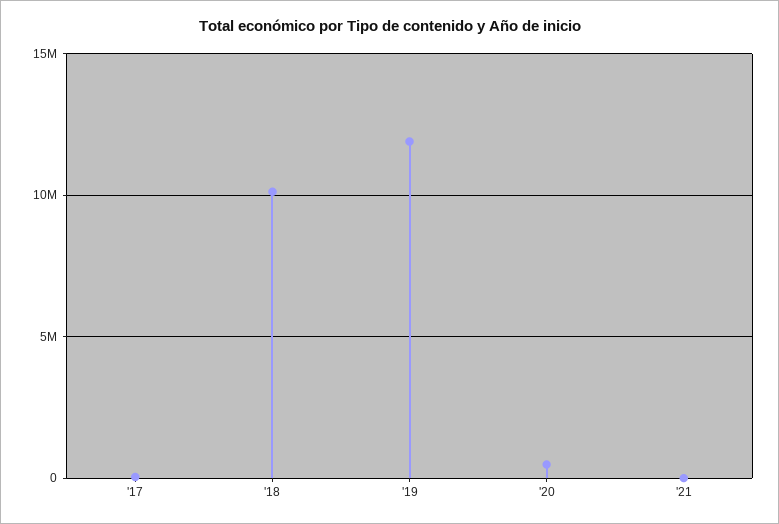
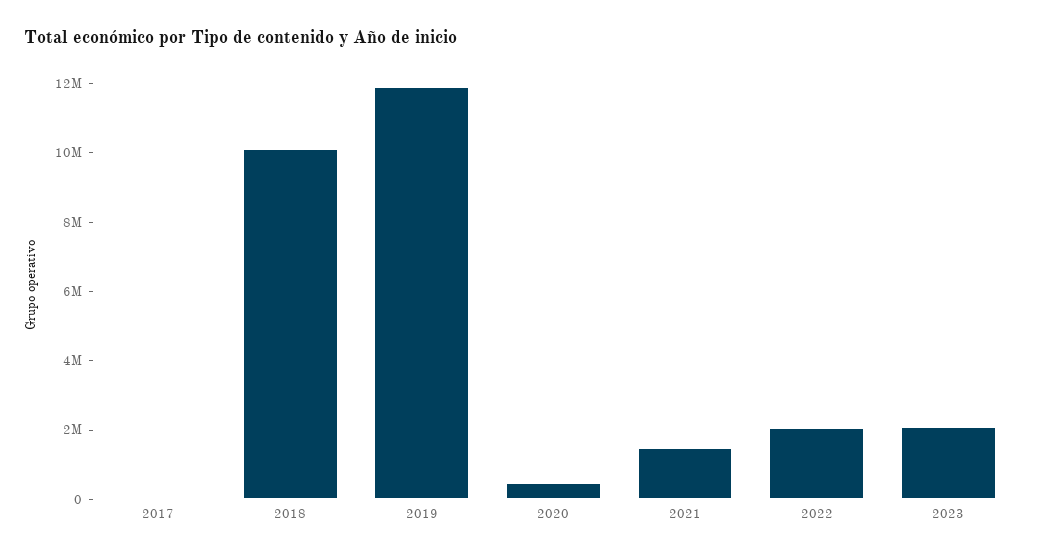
'21: 0 -> 1500000
2022: none -> 2000000
2023: none -> 2000000

